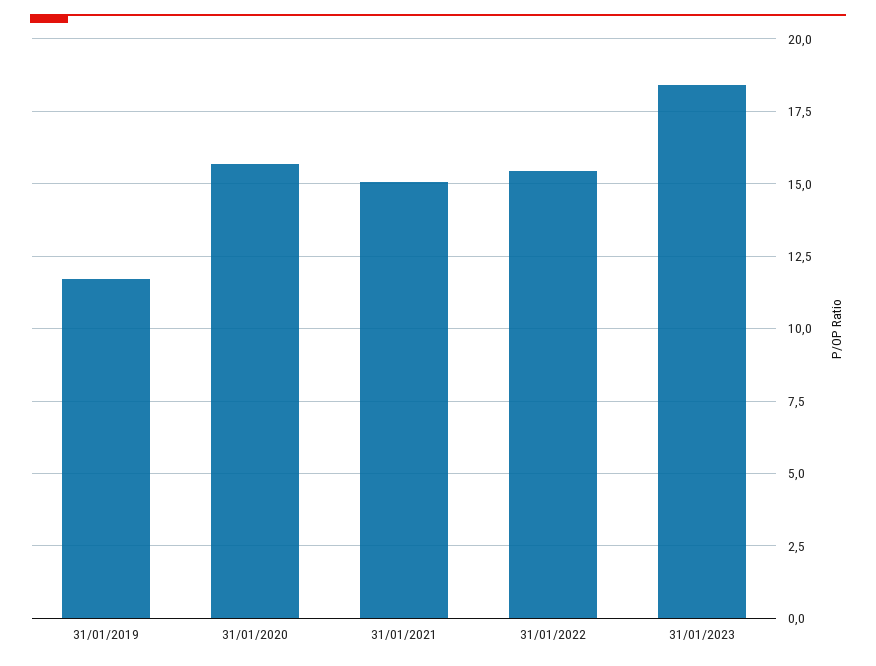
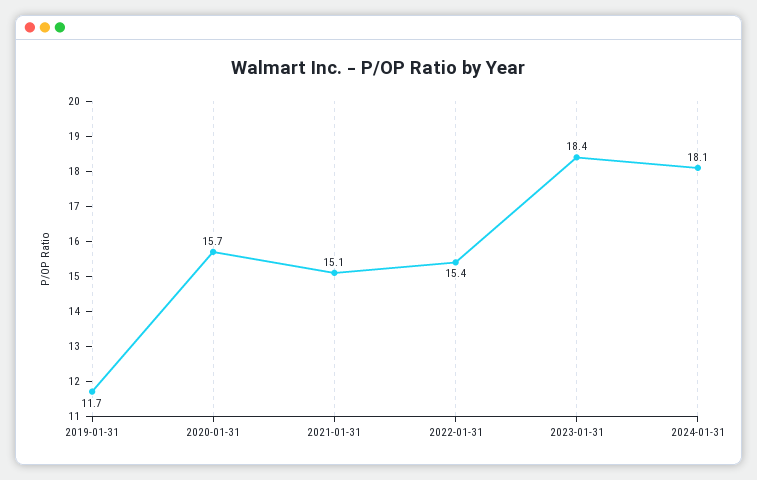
2024-01-31: none -> 18.1

